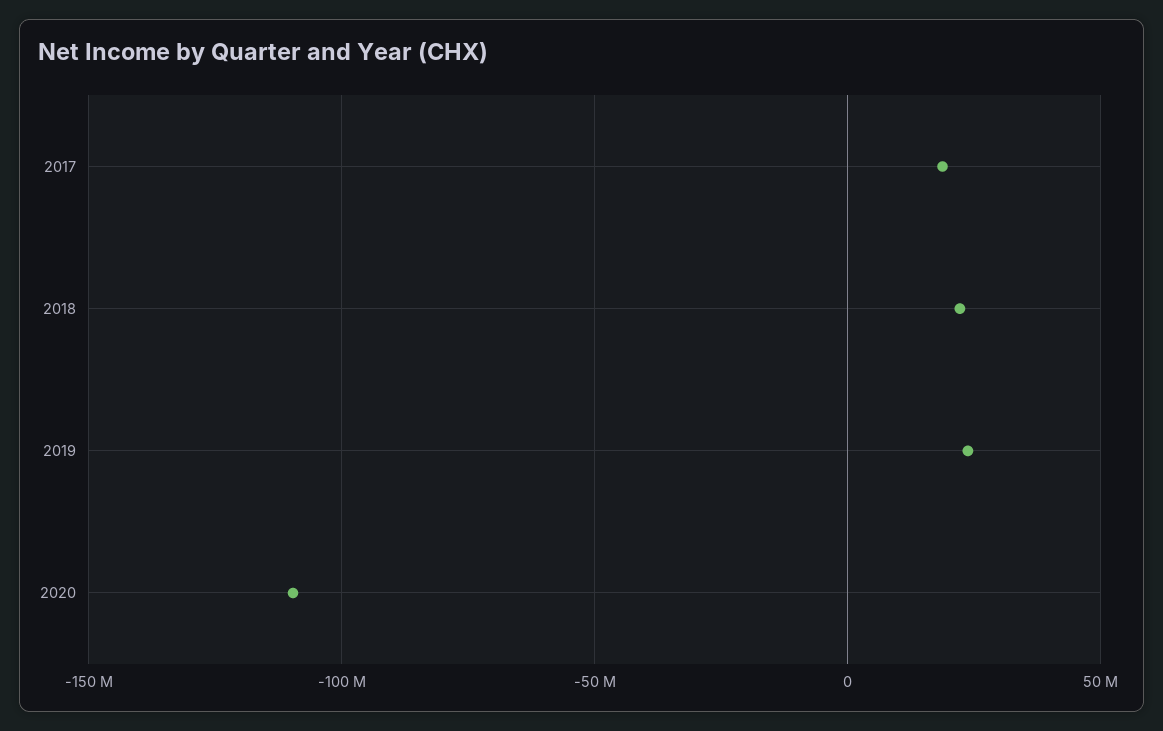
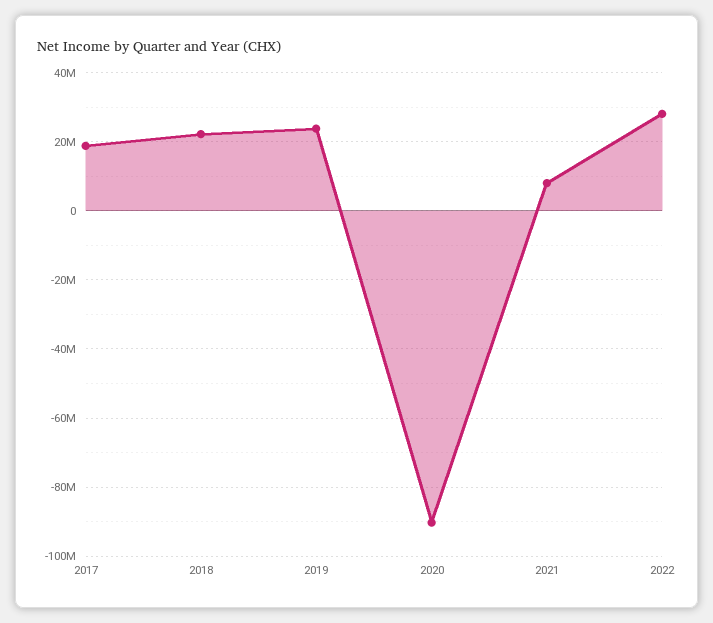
2020: -110000000 -> -90000000
2021: none -> 8000000
2022: none -> 28000000

